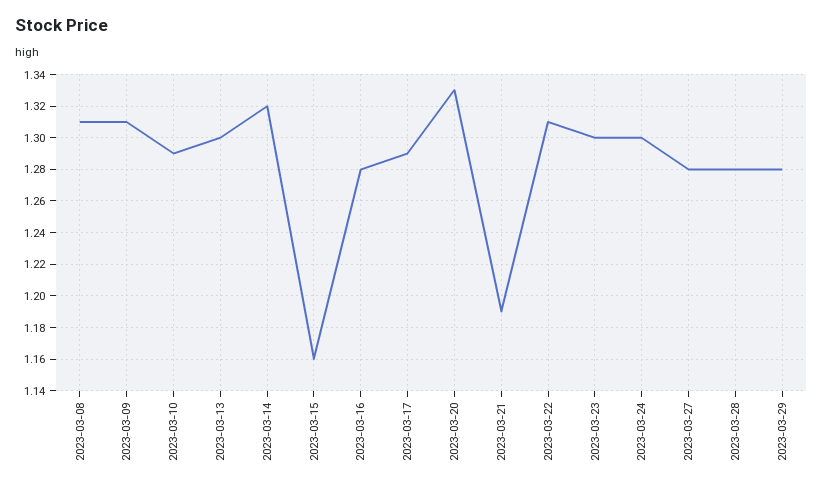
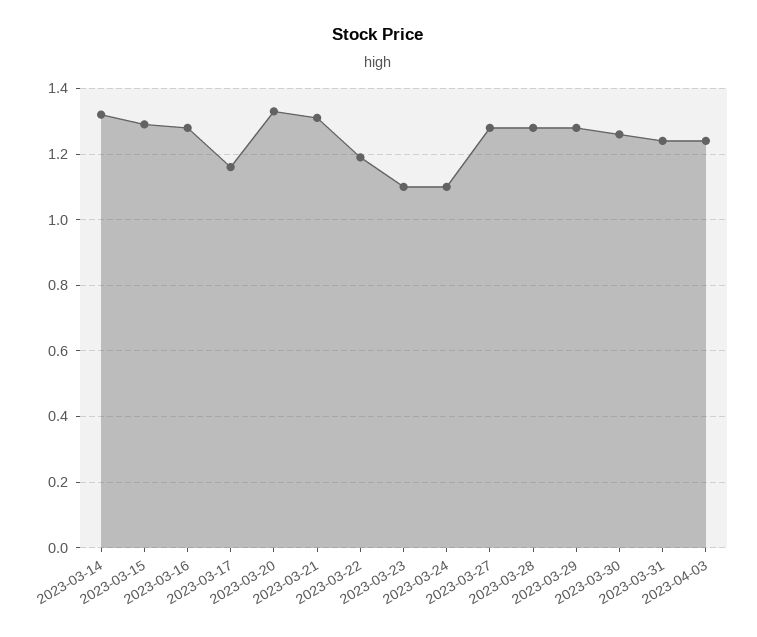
2023-03-08: 1.31 -> none
2023-03-09: 1.31 -> none
2023-03-10: 1.29 -> none
2023-03-13: 1.3 -> none
2023-03-15: 1.16 -> 1.3
2023-03-17: 1.29 -> 1.15
2023-03-21: 1.19 -> 1.3
2023-03-22: 1.31 -> 1.2
2023-03-23: 1.3 -> 1.1
2023-03-24: 1.3 -> 1.1
2023-03-30: none -> 1.25
2023-03-31: none -> 1.25
2023-04-03: none -> 1.25

